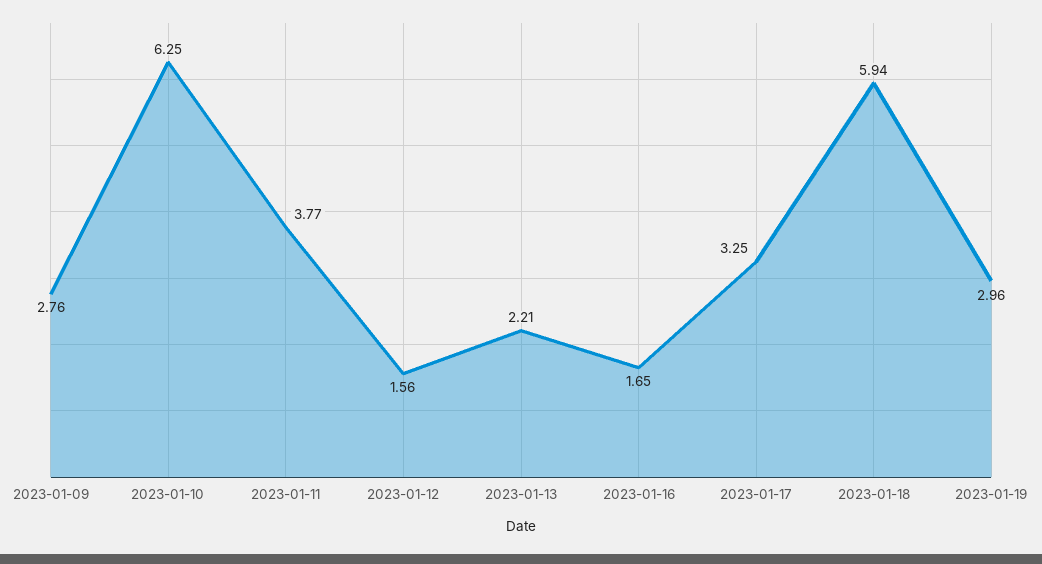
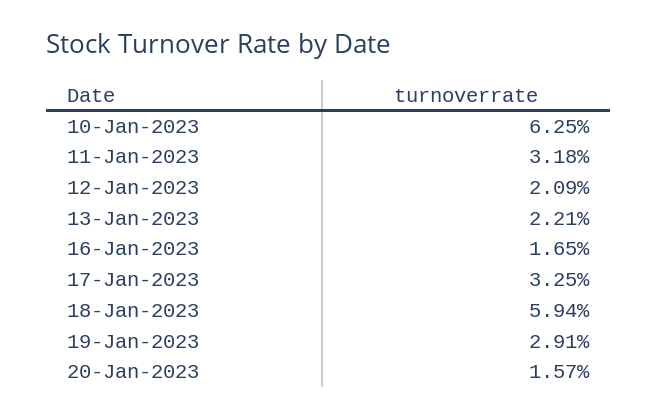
2023-01-09: 2.76 -> none
2023-01-11: 3.77 -> 3.18
2023-01-12: 1.56 -> 2.09
2023-01-19: 2.96 -> 2.91
20-Jan-2023: none -> 1.57

